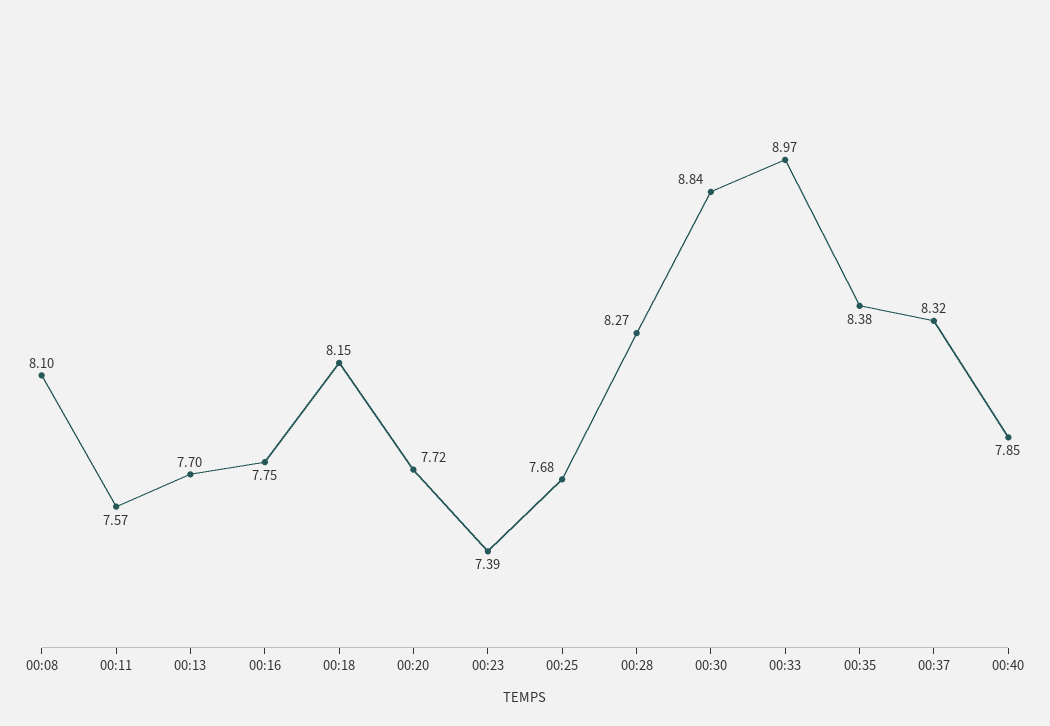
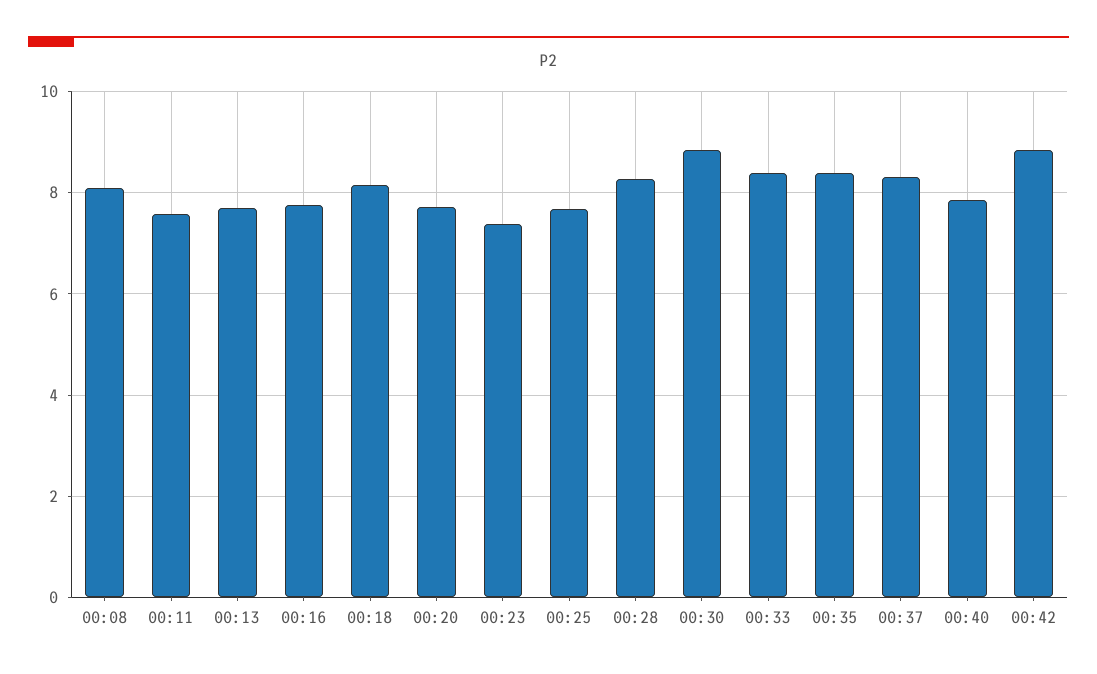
00:33: 8.97 -> 8.4
00:42: none -> 8.8

